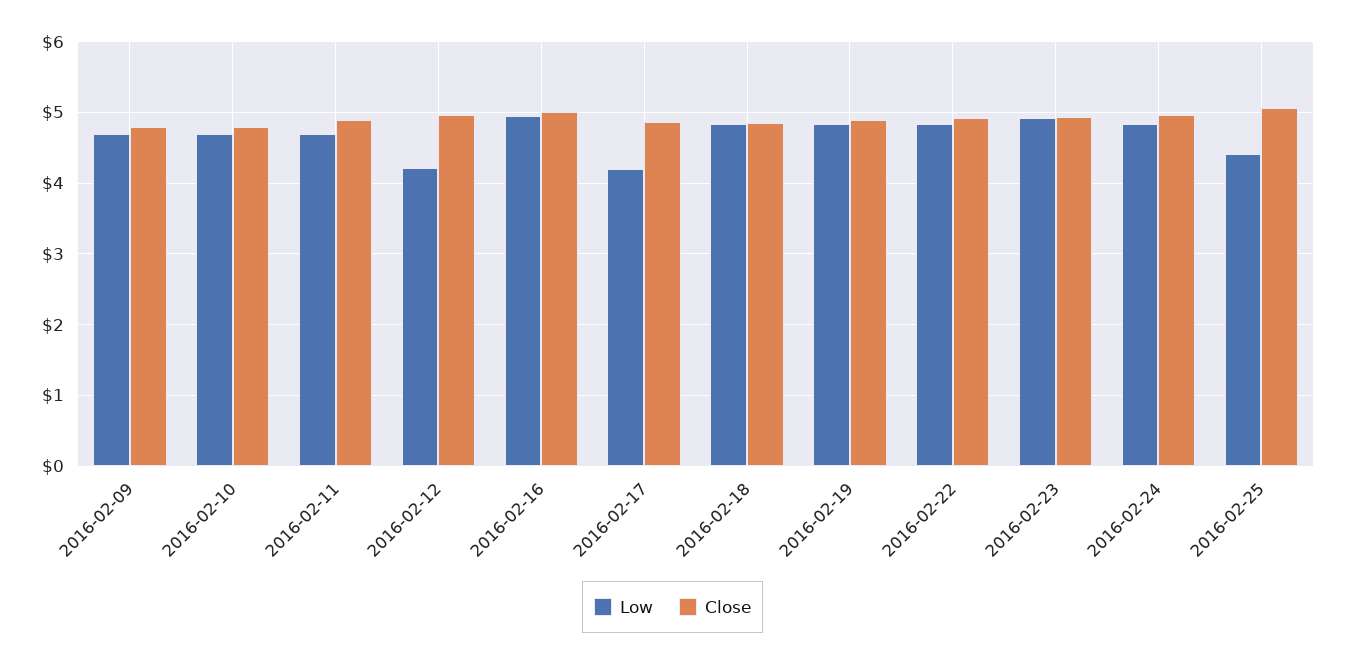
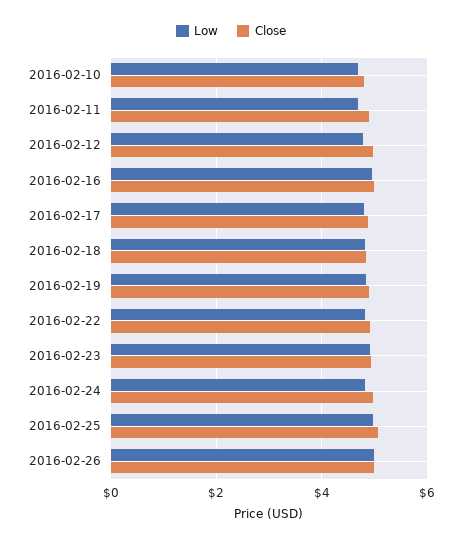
Low, 2016-02-09: 4.7 -> none
Close, 2016-02-09: 4.8 -> none
Low, 2016-02-12: 4.2 -> 4.8
Low, 2016-02-17: 4.2 -> 4.8
Low, 2016-02-25: 4.4 -> 5
Low, 2016-02-26: none -> 5
Close, 2016-02-26: none -> 5

